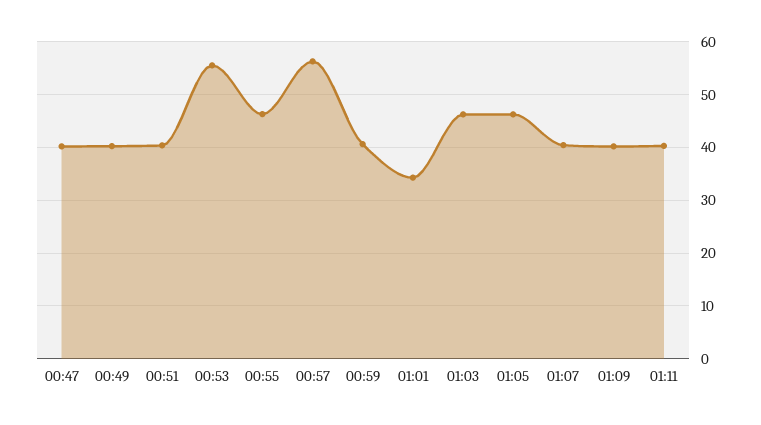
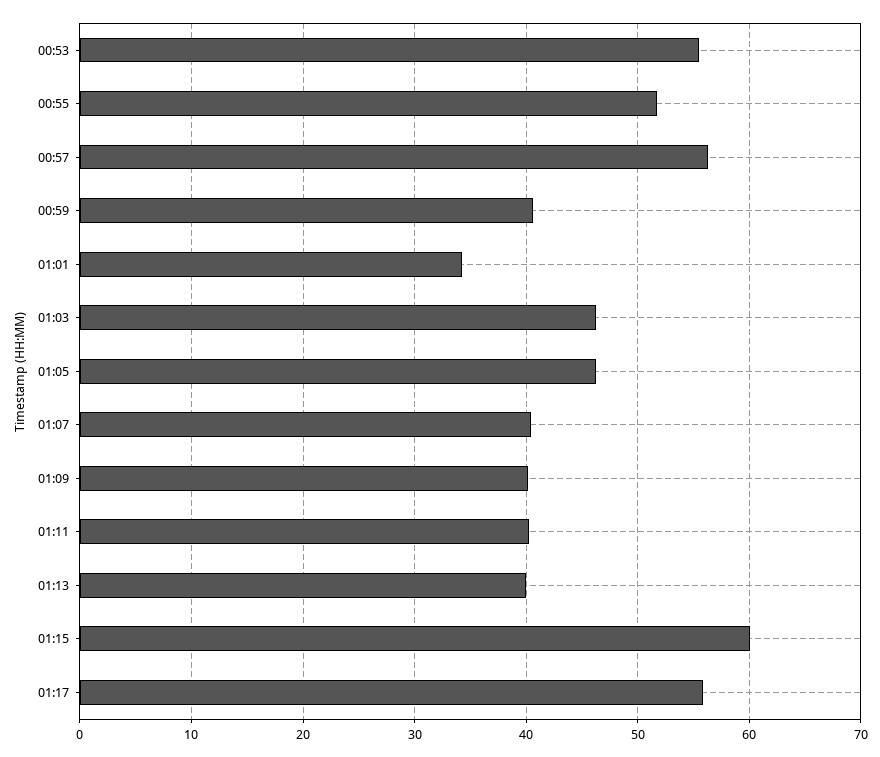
00:47: 40 -> none
00:49: 40 -> none
00:51: 40 -> none
00:55: 46 -> 52
01:13: none -> 40
01:15: none -> 60
01:17: none -> 56

